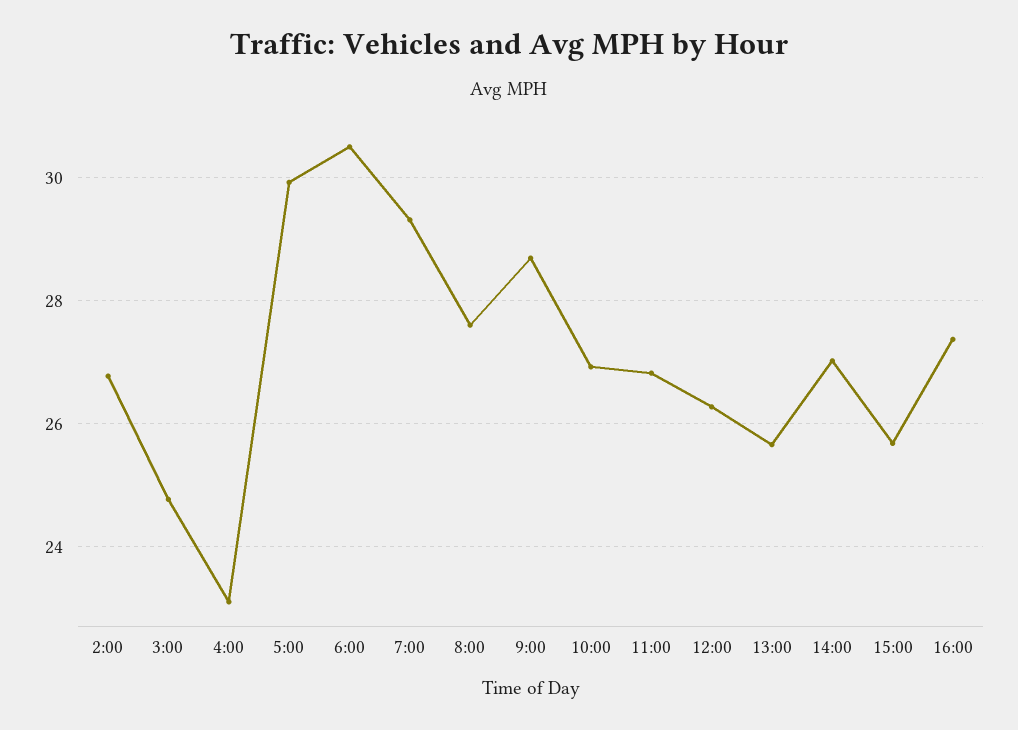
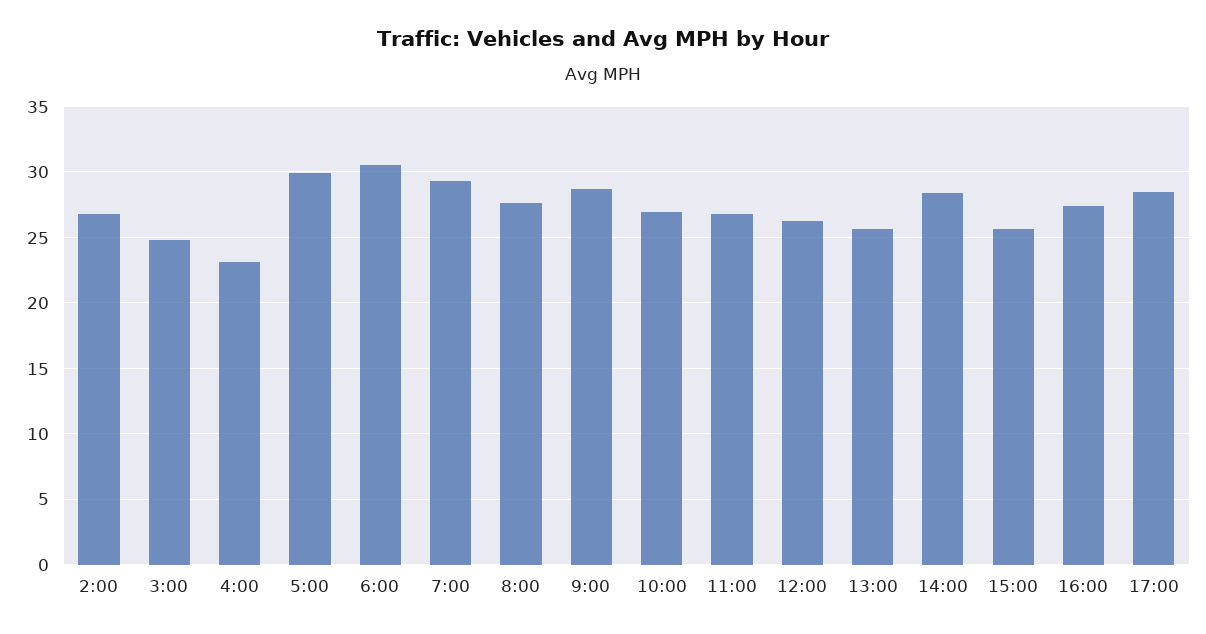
14:00: 27 -> 28.5
17:00: none -> 28.5

